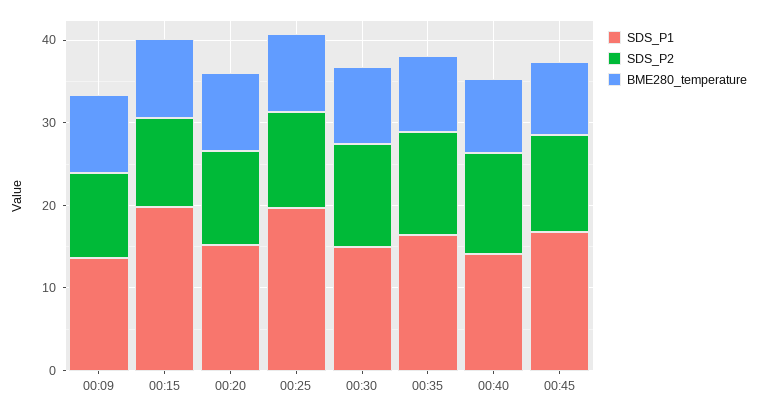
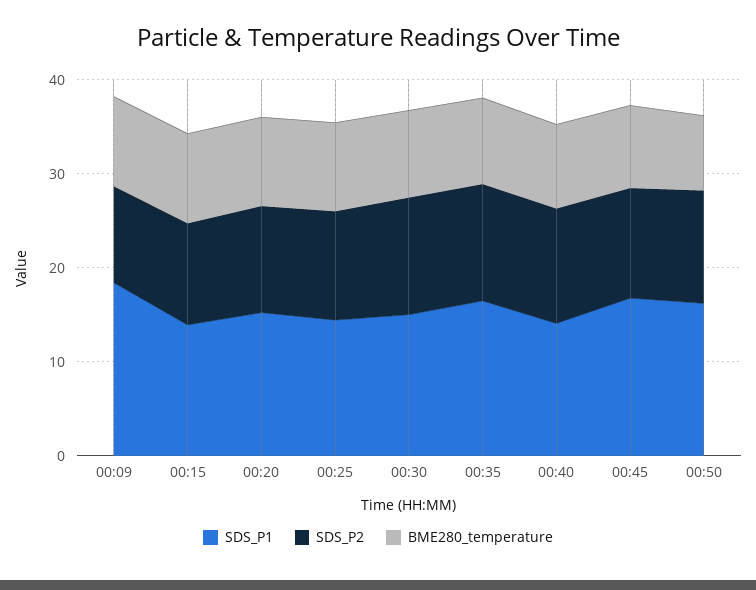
SDS_P1, 00:09: 14 -> 18
SDS_P1, 00:15: 20 -> 14
SDS_P1, 00:25: 20 -> 14
SDS_P1, 00:50: none -> 16
SDS_P2, 00:50: none -> 12
BME280_temperature, 00:50: none -> 8

